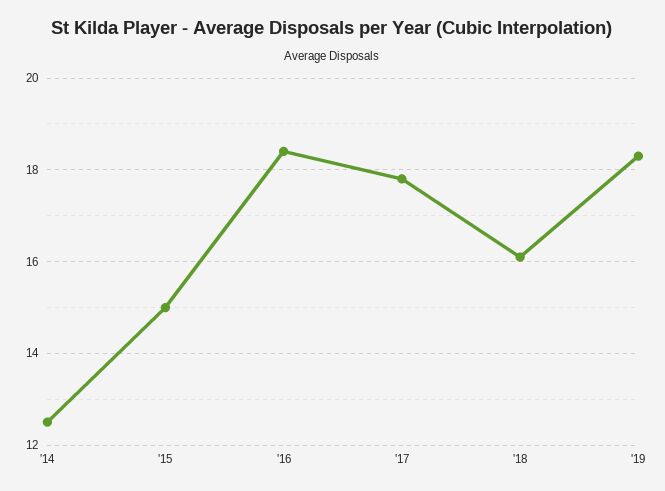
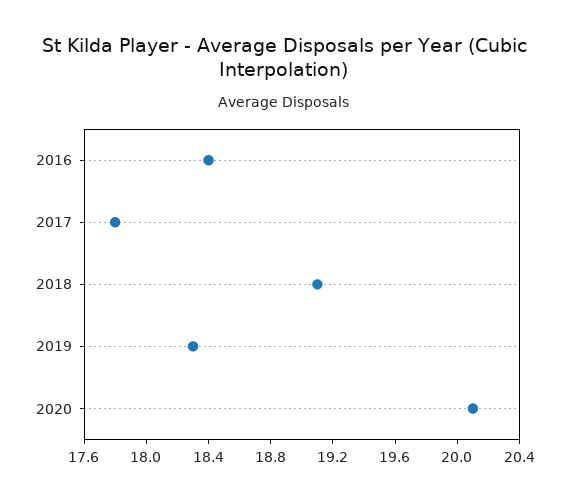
'14: 12.5 -> none
'15: 15 -> none
'18: 16 -> 19.1
2020: none -> 20.1

